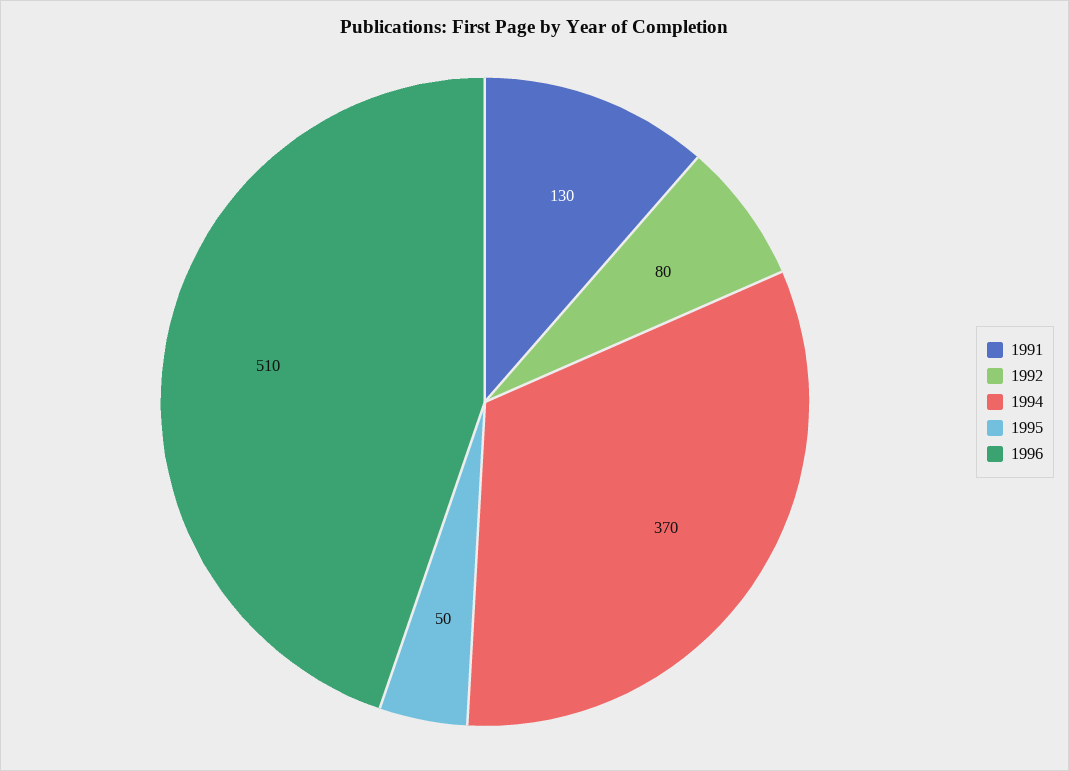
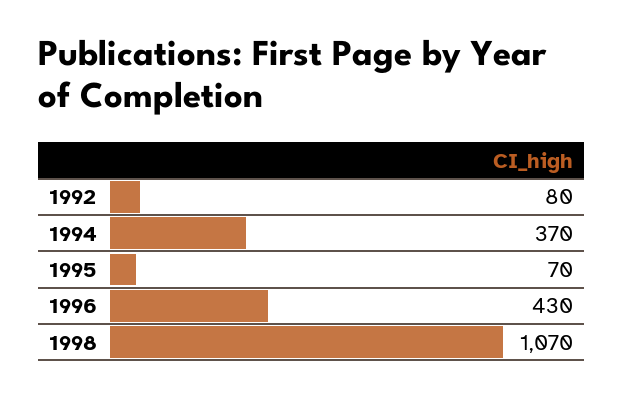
1991: 130 -> none
1995: 50 -> 70
1996: 510 -> 430
1998: none -> 1070

